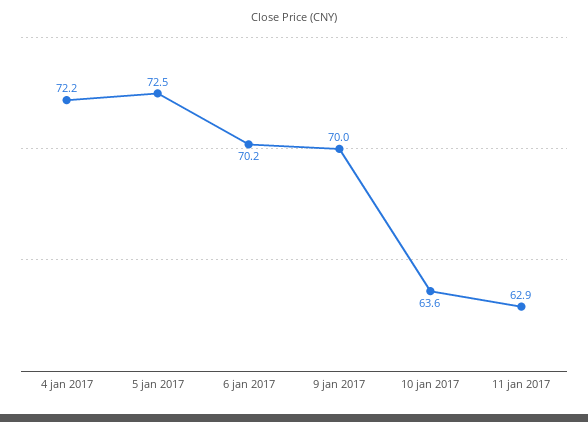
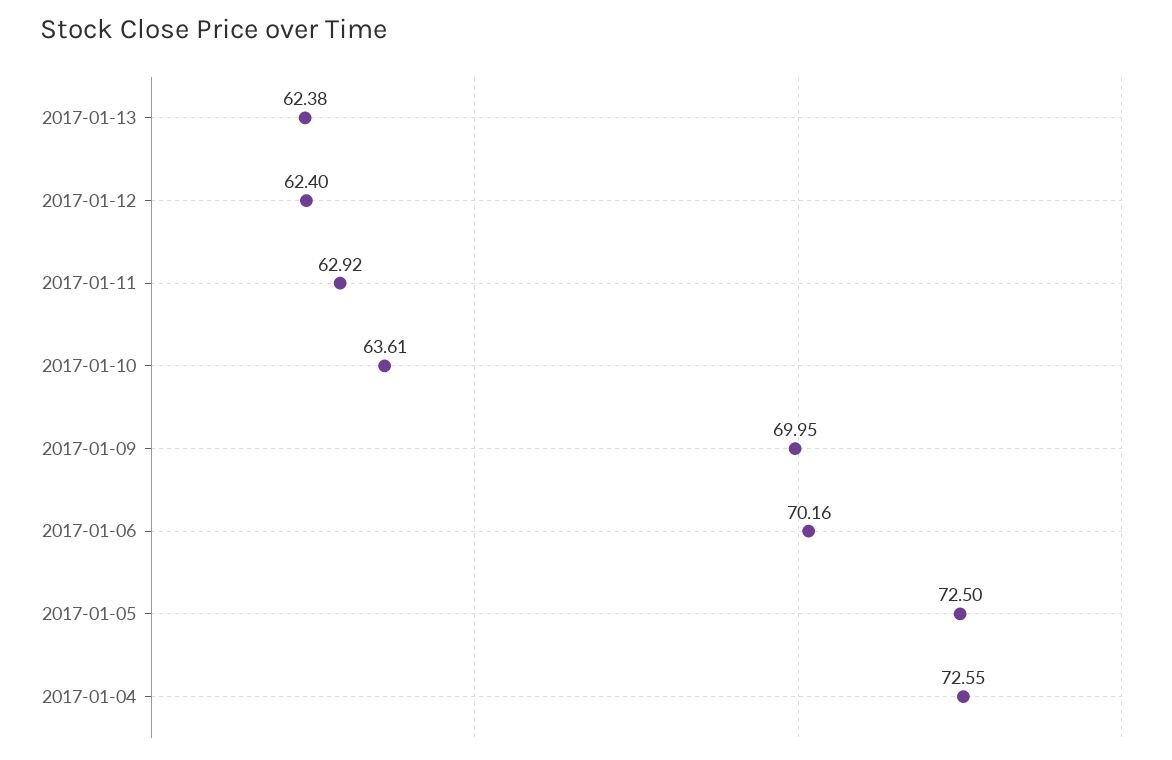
4 jan 2017: 72.2 -> 72.55
2017-01-13: none -> 62.38
2017-01-12: none -> 62.4

